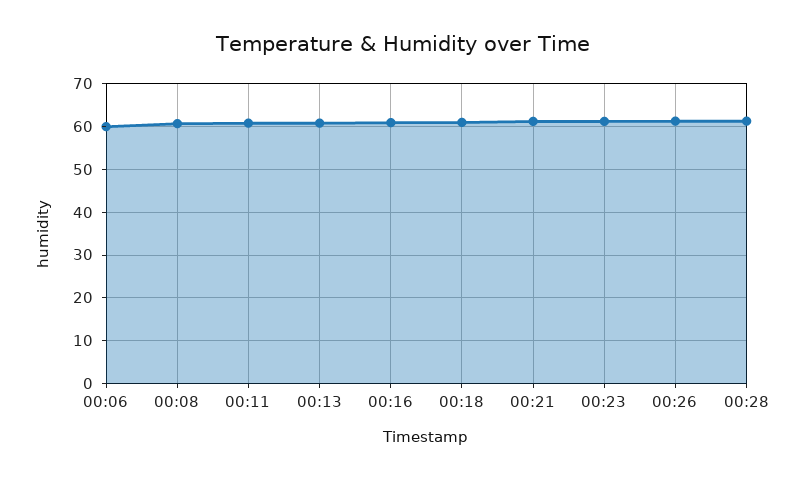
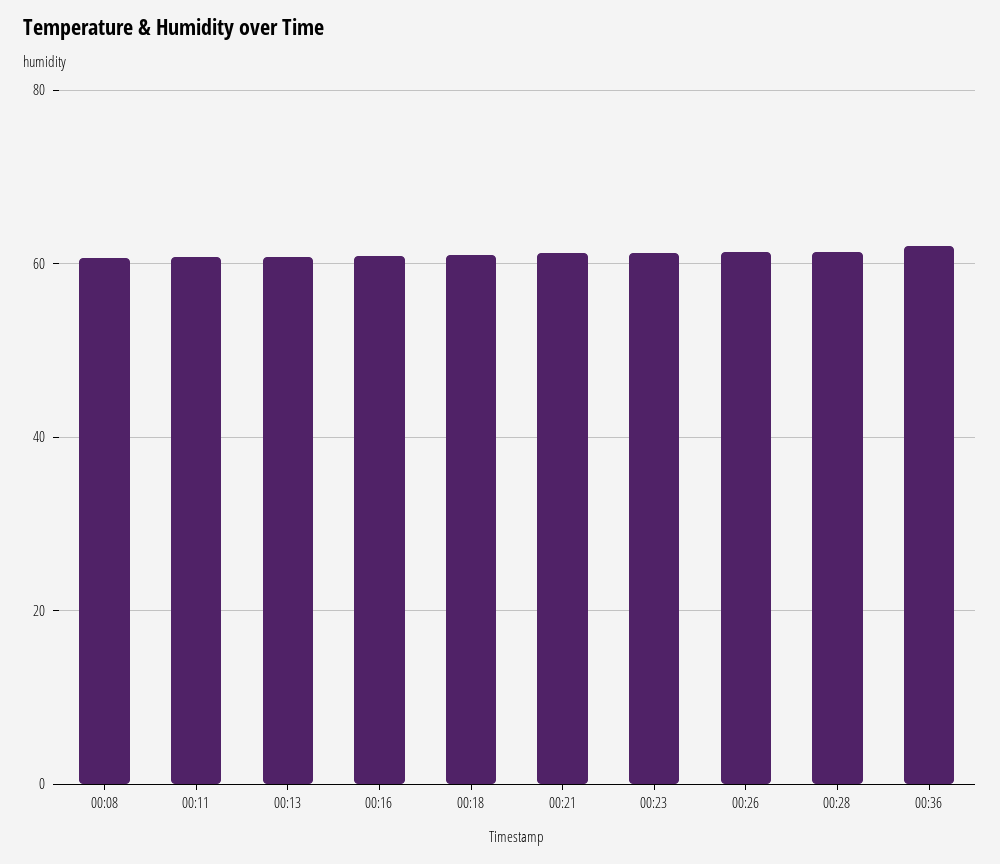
00:06: 60 -> none
00:36: none -> 62

